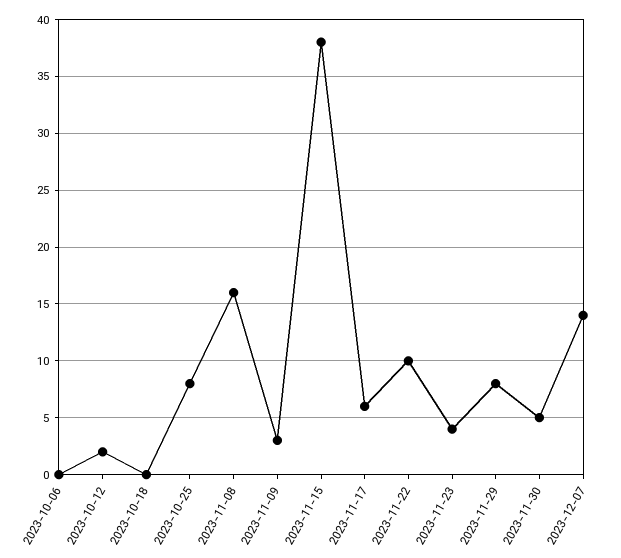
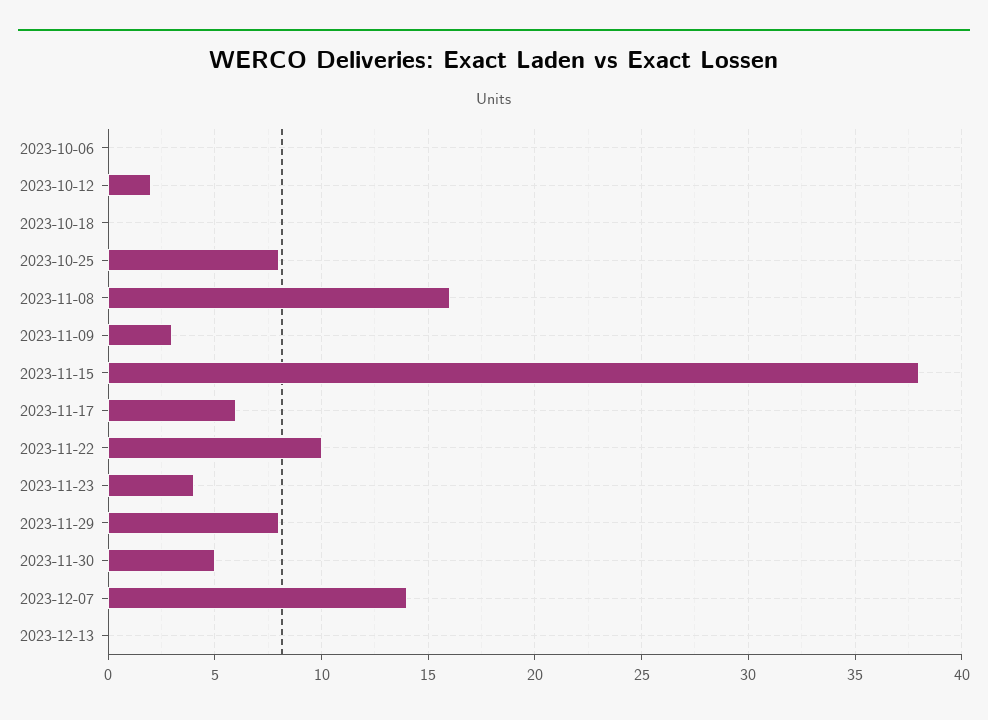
2023-12-13: none -> 0

